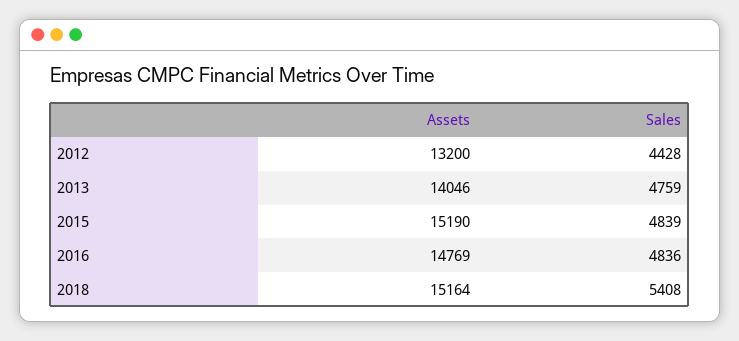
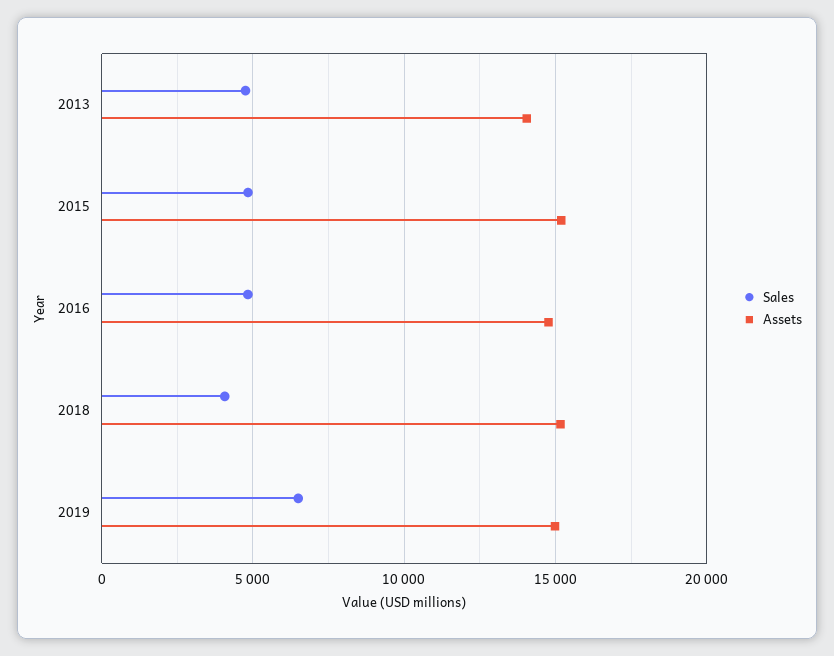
Assets, 2012: 13200 -> none
Sales, 2012: 4428 -> none
Sales, 2018: 5408 -> 4000
Sales, 2019: none -> 6500
Assets, 2019: none -> 15000

